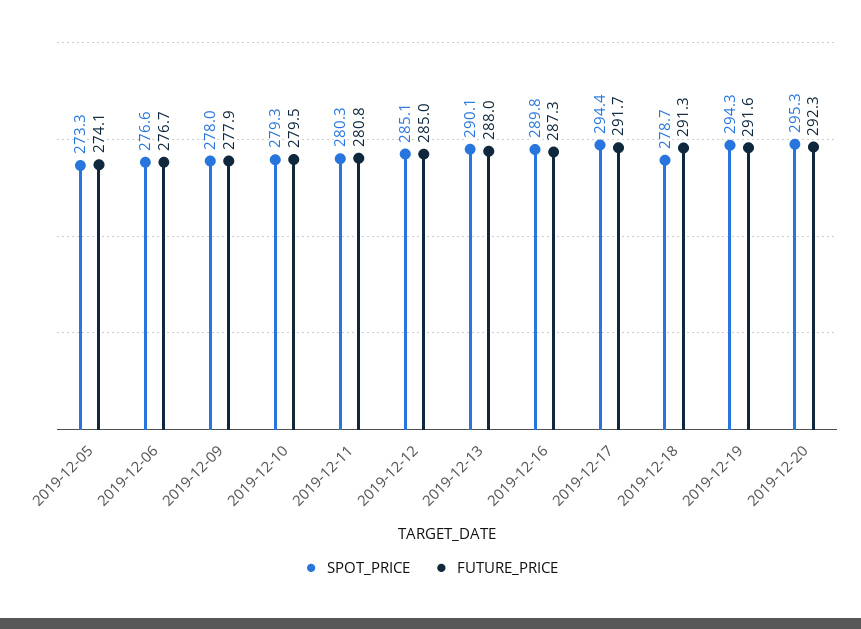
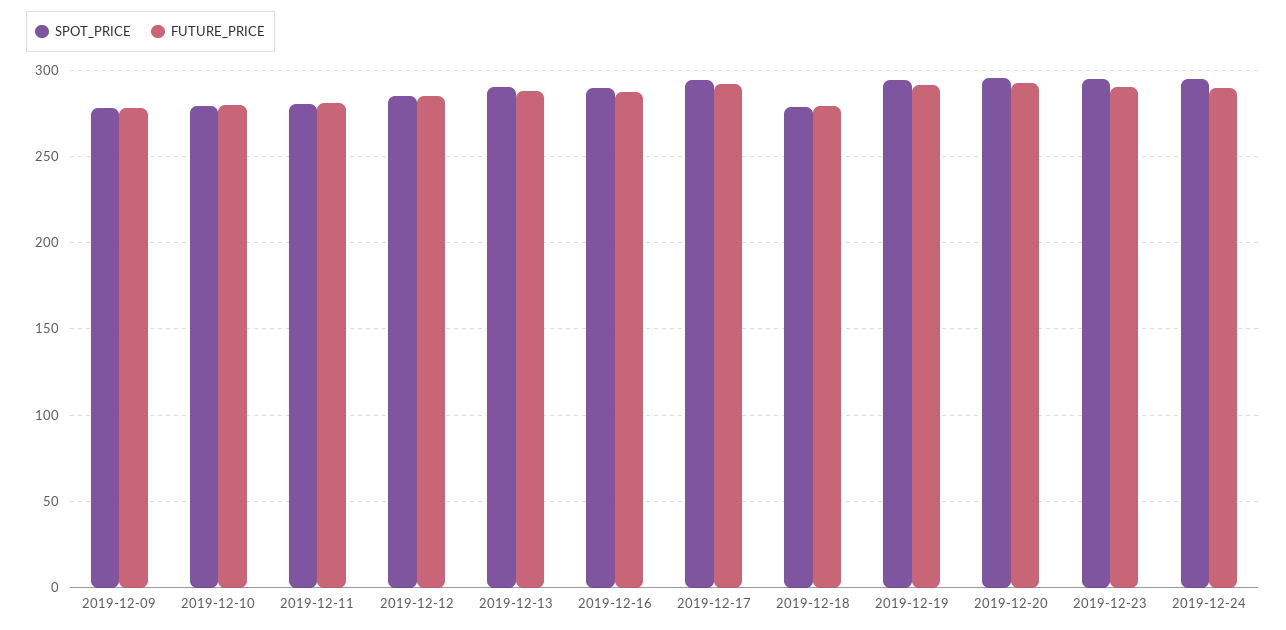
SPOT_PRICE, 2019-12-05: 273.3 -> none
FUTURE_PRICE, 2019-12-05: 274.1 -> none
SPOT_PRICE, 2019-12-06: 276.6 -> none
FUTURE_PRICE, 2019-12-06: 276.7 -> none
FUTURE_PRICE, 2019-12-18: 291.3 -> 280
SPOT_PRICE, 2019-12-23: none -> 295
FUTURE_PRICE, 2019-12-23: none -> 290
SPOT_PRICE, 2019-12-24: none -> 295
FUTURE_PRICE, 2019-12-24: none -> 290

